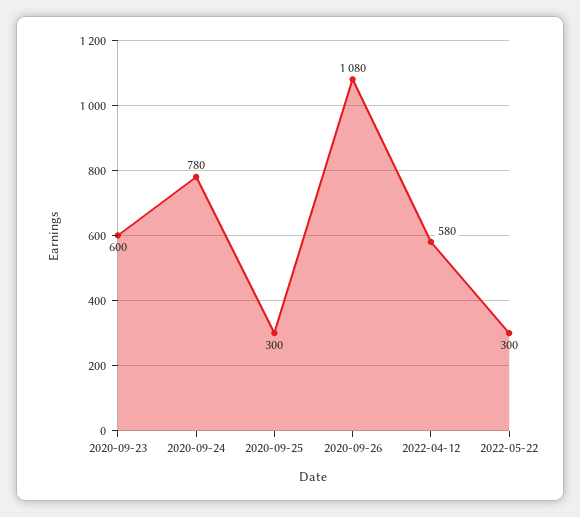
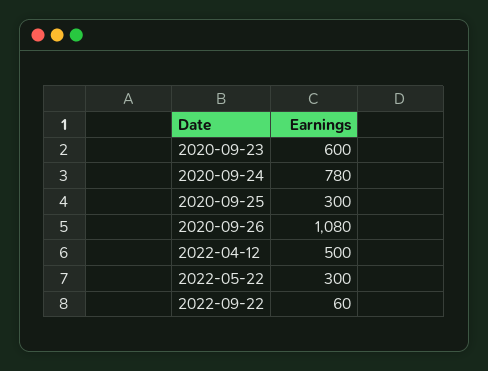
2022-04-12: 580 -> 500
2022-09-22: none -> 60

